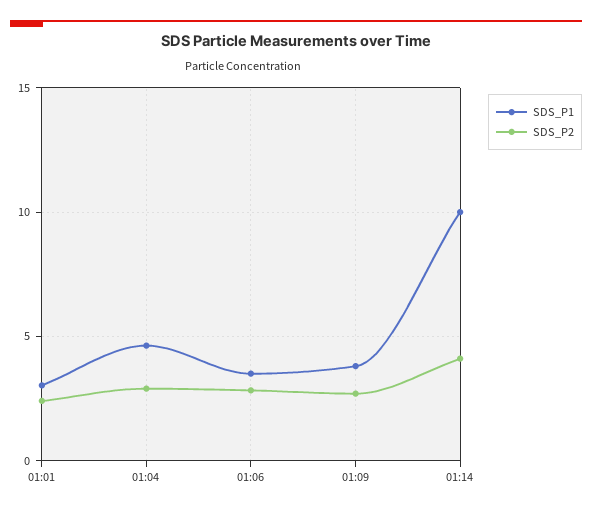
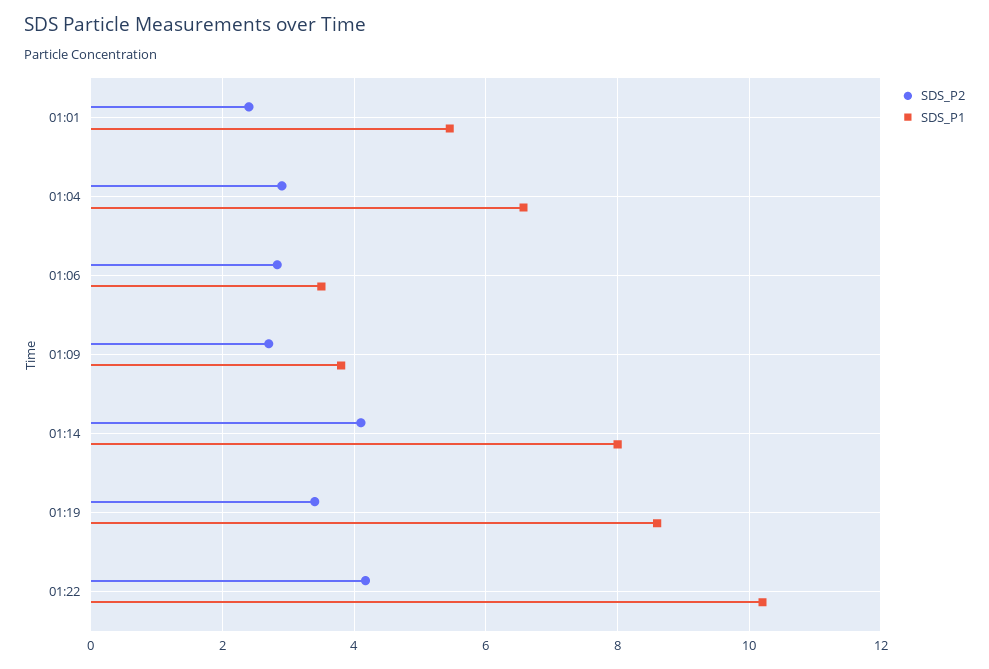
SDS_P1, 01:01: 3 -> 5.4
SDS_P1, 01:04: 4.5 -> 6.6
SDS_P1, 01:14: 10 -> 8
SDS_P2, 01:19: none -> 3.4
SDS_P1, 01:19: none -> 8.6
SDS_P2, 01:22: none -> 4.2
SDS_P1, 01:22: none -> 10.2

